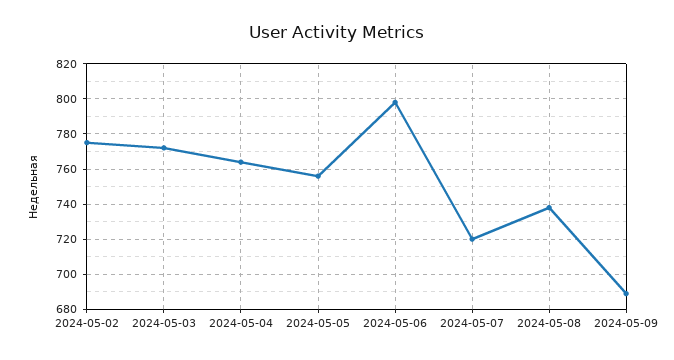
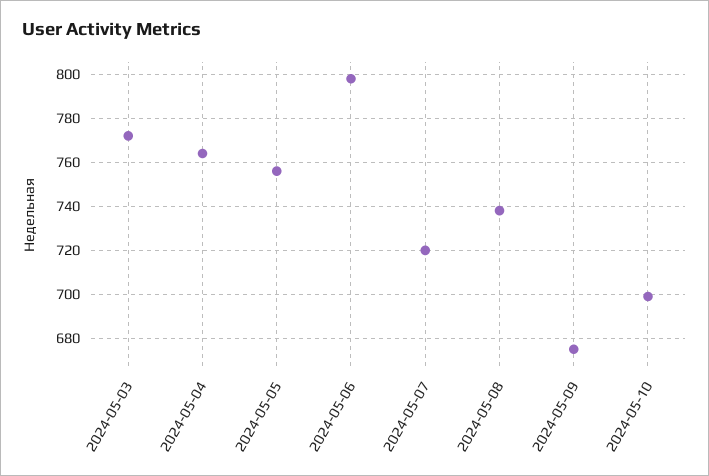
2024-05-02: 775 -> none
2024-05-09: 690 -> 675
2024-05-10: none -> 700

